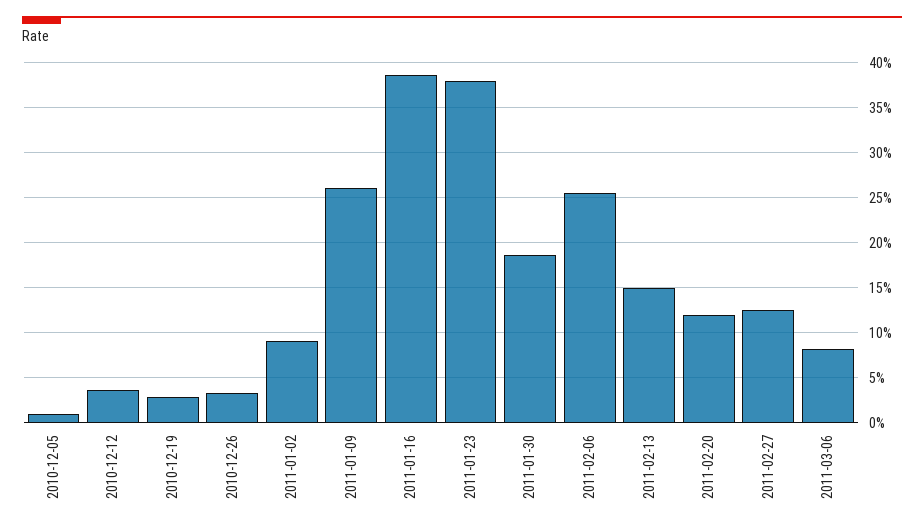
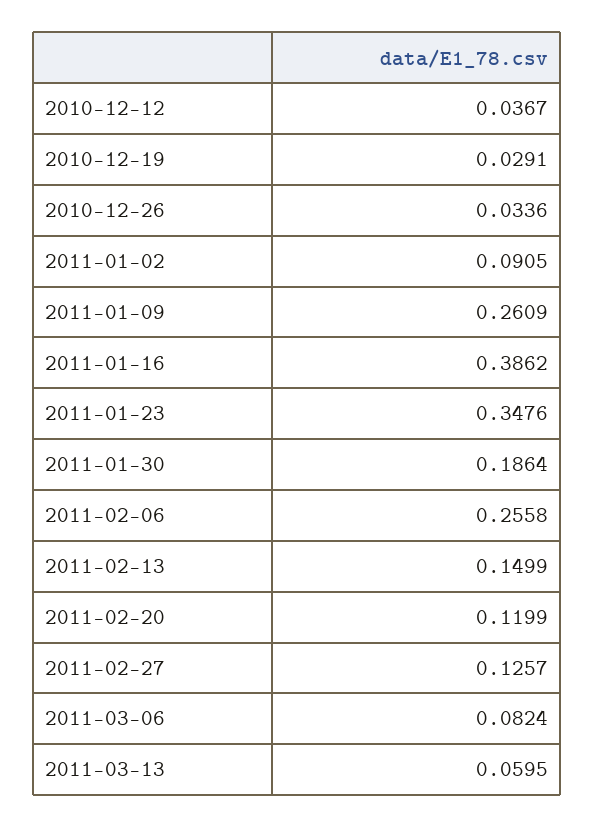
2010-12-05: 0.01 -> none
2011-01-23: 0.38 -> 0.3476
2011-03-13: none -> 0.0595

